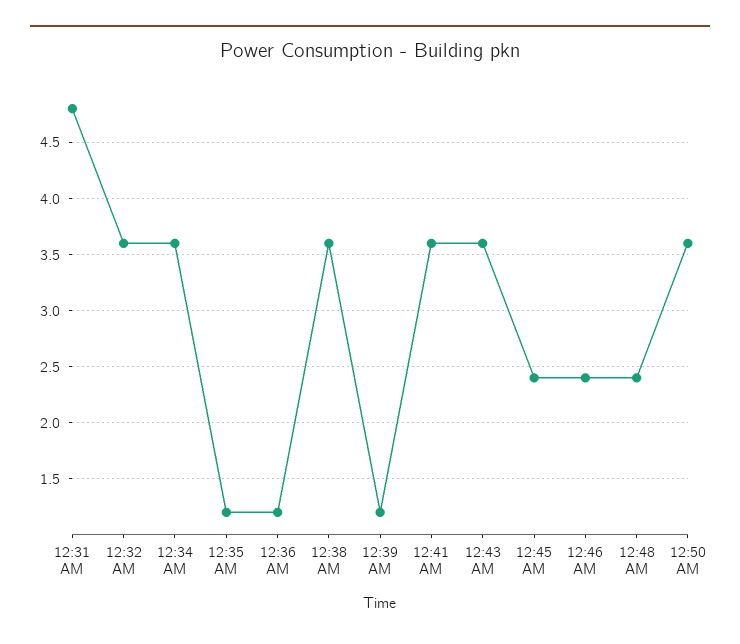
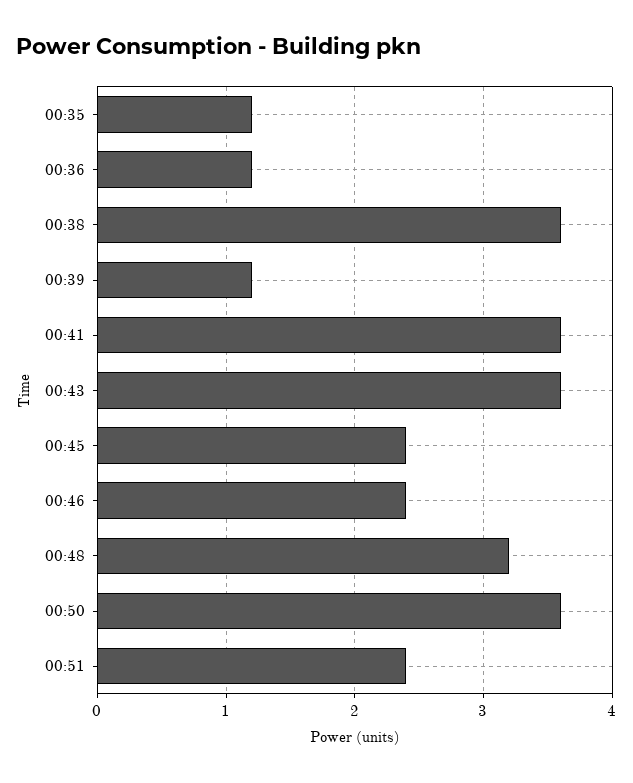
12:31 AM: 4.8 -> none
12:32 AM: 3.6 -> none
12:34 AM: 3.6 -> none
12:48 AM: 2.4 -> 3.2
00:51: none -> 2.4

